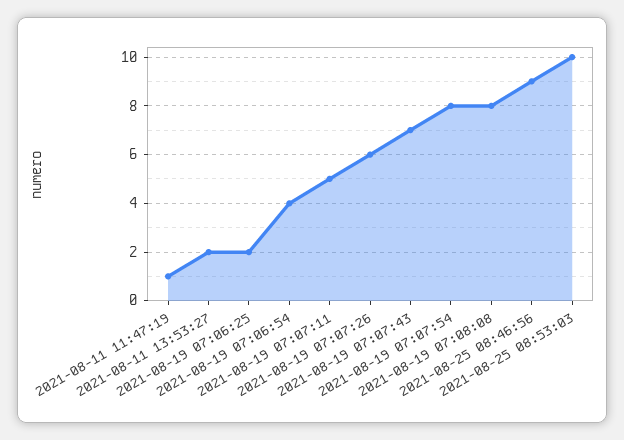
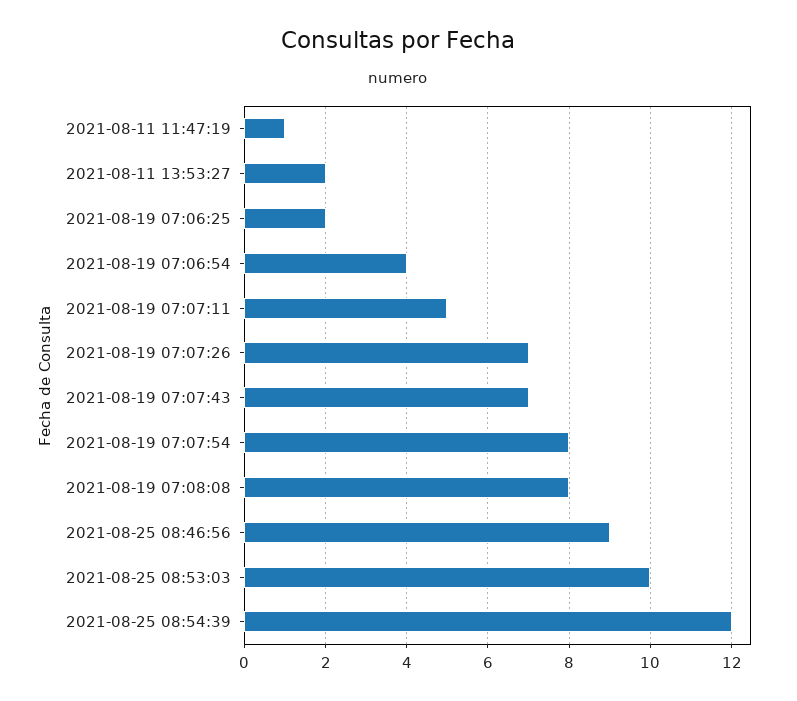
2021-08-19 07:07:26: 6 -> 7
2021-08-25 08:54:39: none -> 12

